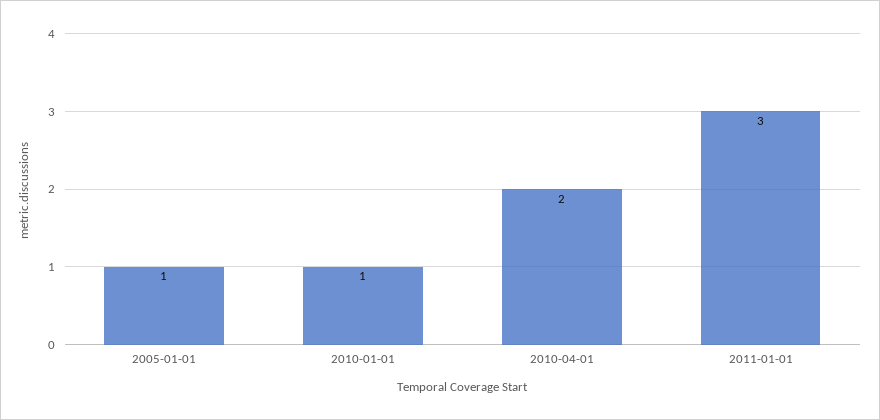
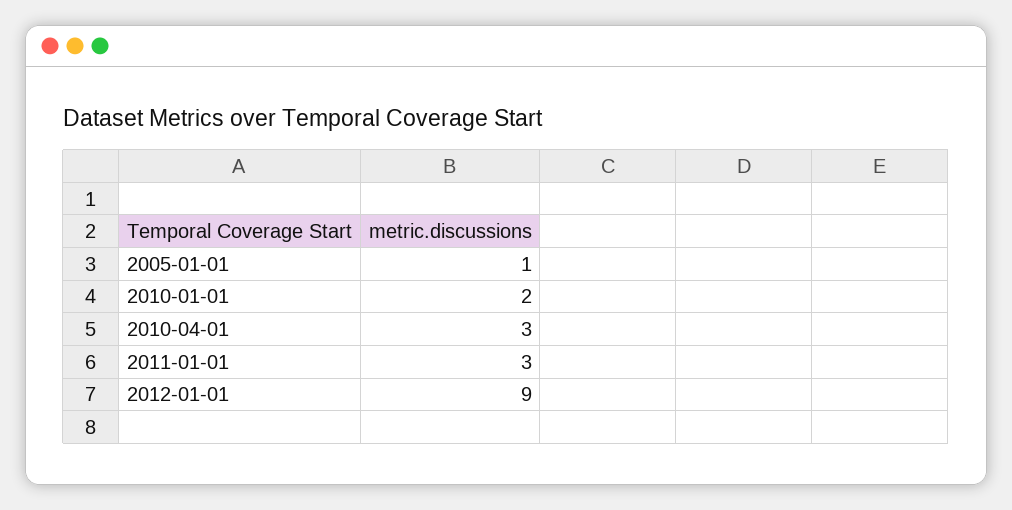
2010-01-01: 1 -> 2
2010-04-01: 2 -> 3
2012-01-01: none -> 9

